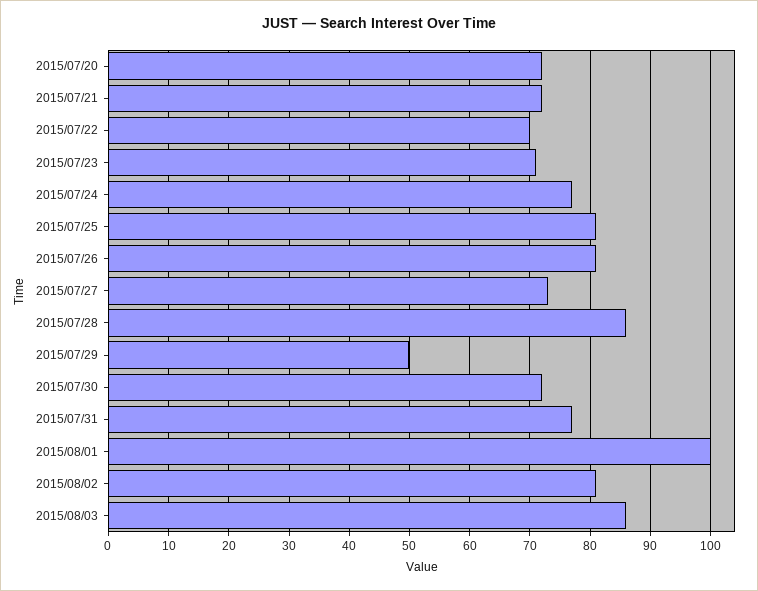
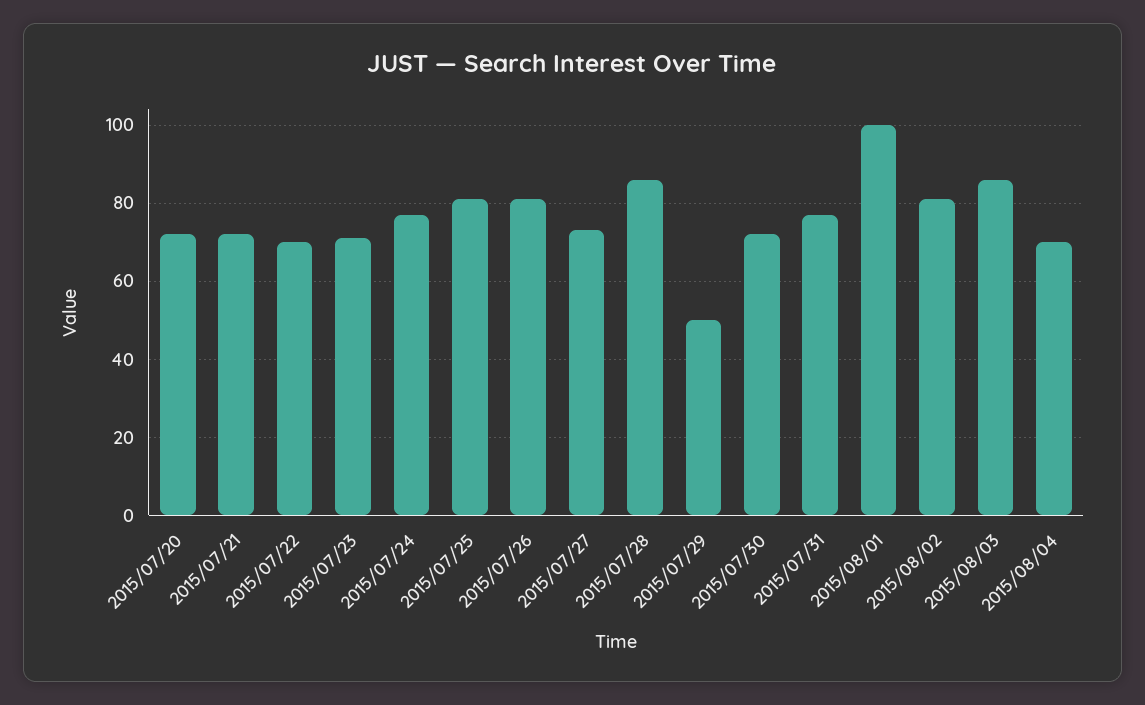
2015/08/04: none -> 70

